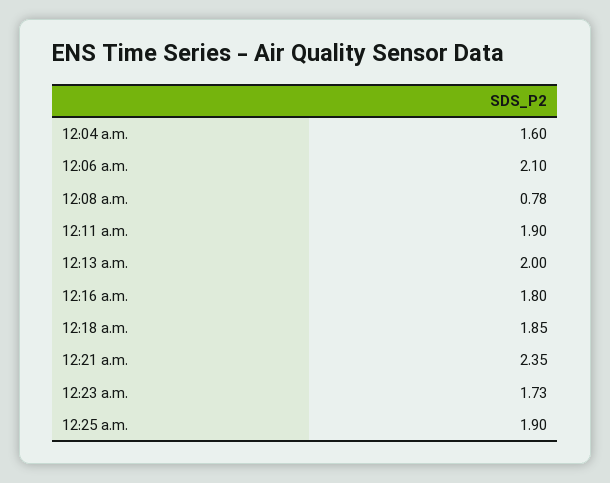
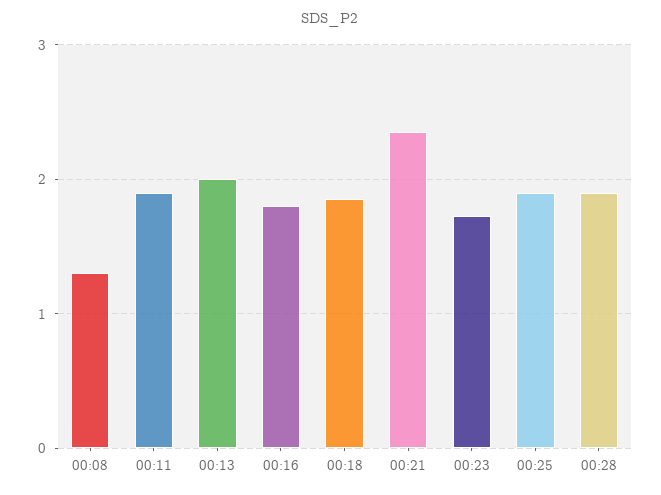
12:04 a.m.: 1.6 -> none
12:06 a.m.: 2.1 -> none
12:08 a.m.: 0.78 -> 1.3
00:28: none -> 1.9

